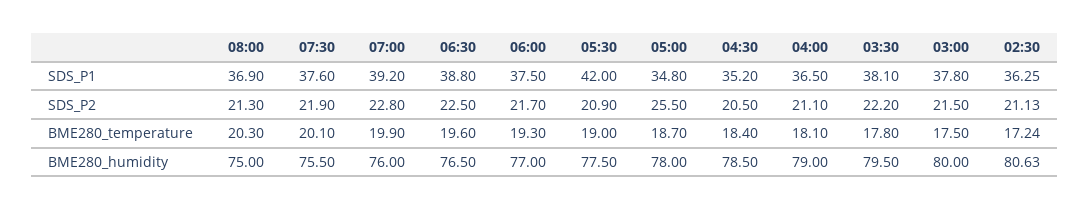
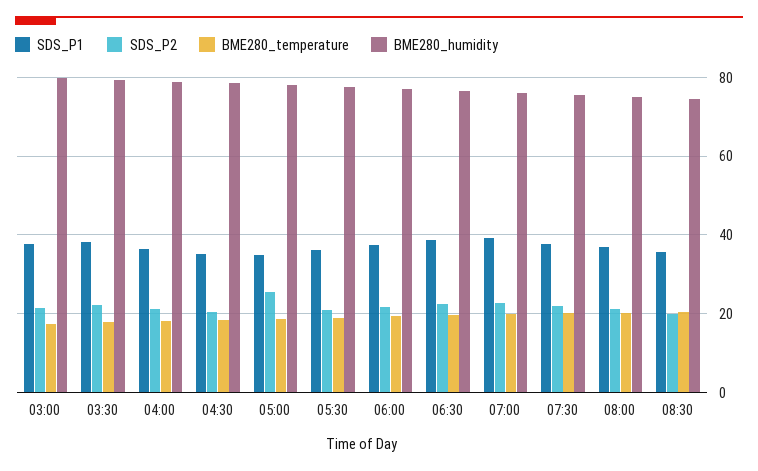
SDS_P1, 05:30: 42 -> 36
SDS_P1, 02:30: 36.25 -> none
SDS_P2, 02:30: 21.13 -> none
BME280_temperature, 02:30: 17.24 -> none
BME280_humidity, 02:30: 80.63 -> none
SDS_P1, 08:30: none -> 36
SDS_P2, 08:30: none -> 20
BME280_temperature, 08:30: none -> 20
BME280_humidity, 08:30: none -> 74

